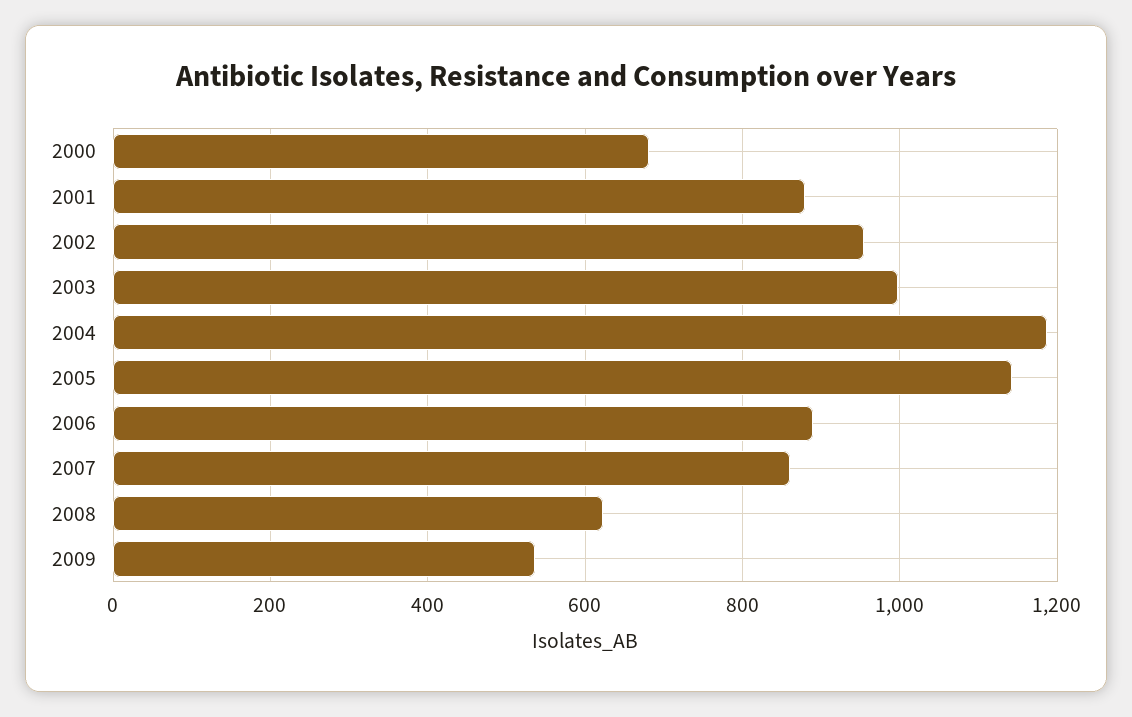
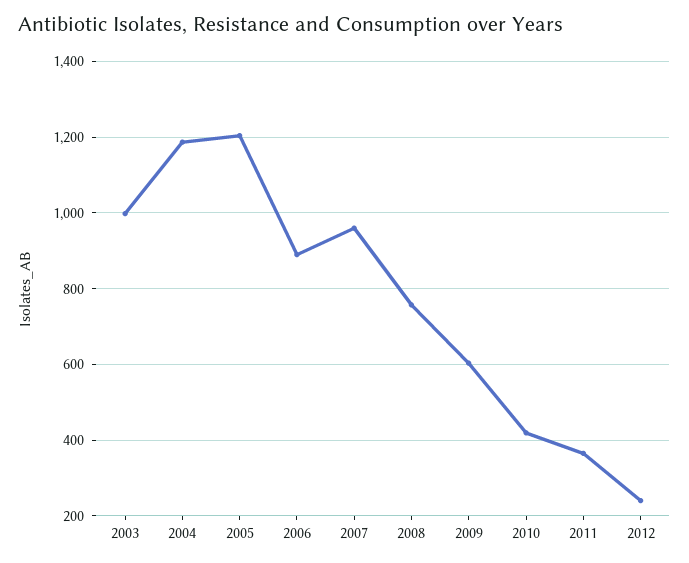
2000: 680 -> none
2001: 880 -> none
2002: 960 -> none
2005: 1140 -> 1200
2007: 860 -> 960
2008: 620 -> 760
2009: 540 -> 600
2010: none -> 420
2011: none -> 360
2012: none -> 240

